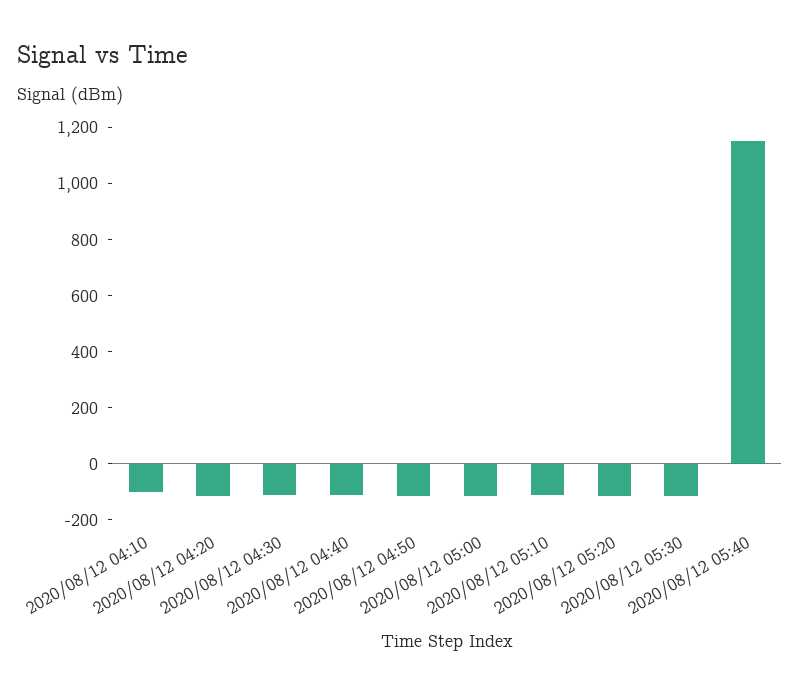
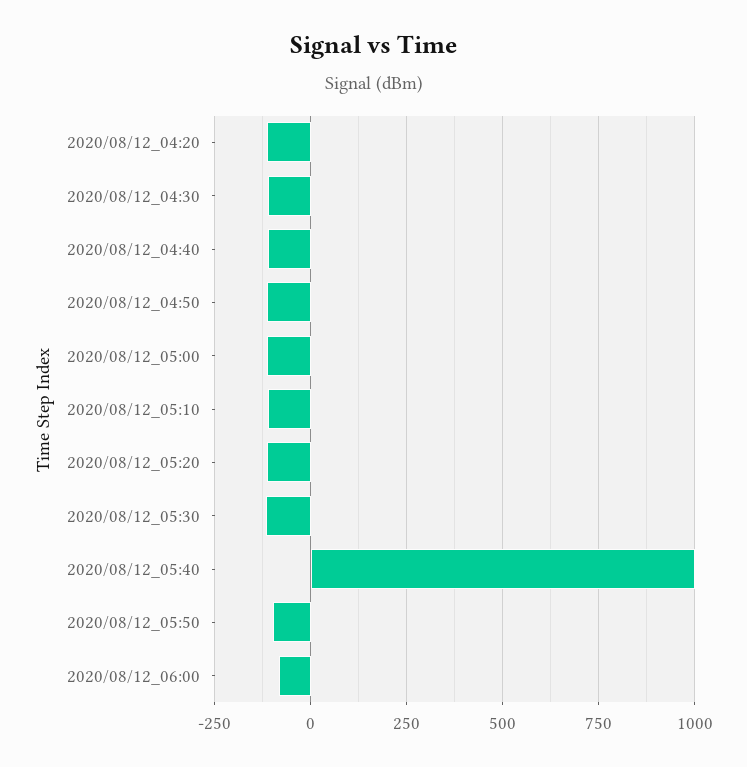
2020/08/12 04:10: -100 -> none
2020/08/12 05:40: 1150 -> 1000
2020/08/12_05:50: none -> -100
2020/08/12_06:00: none -> -75

